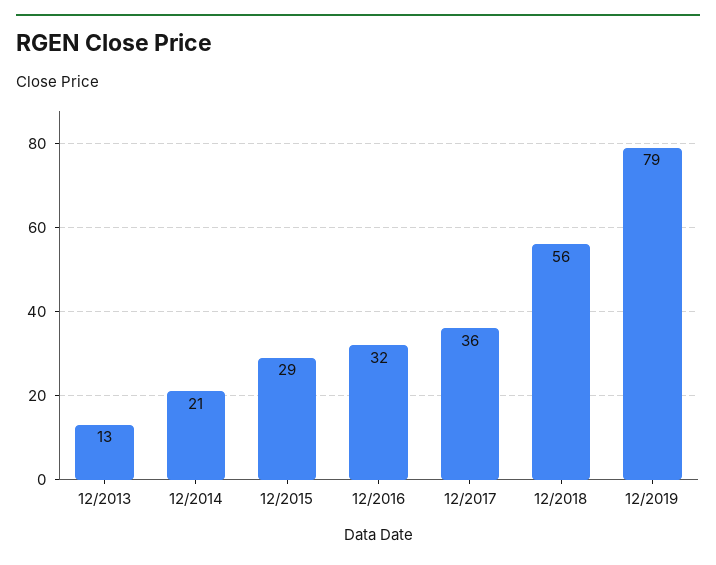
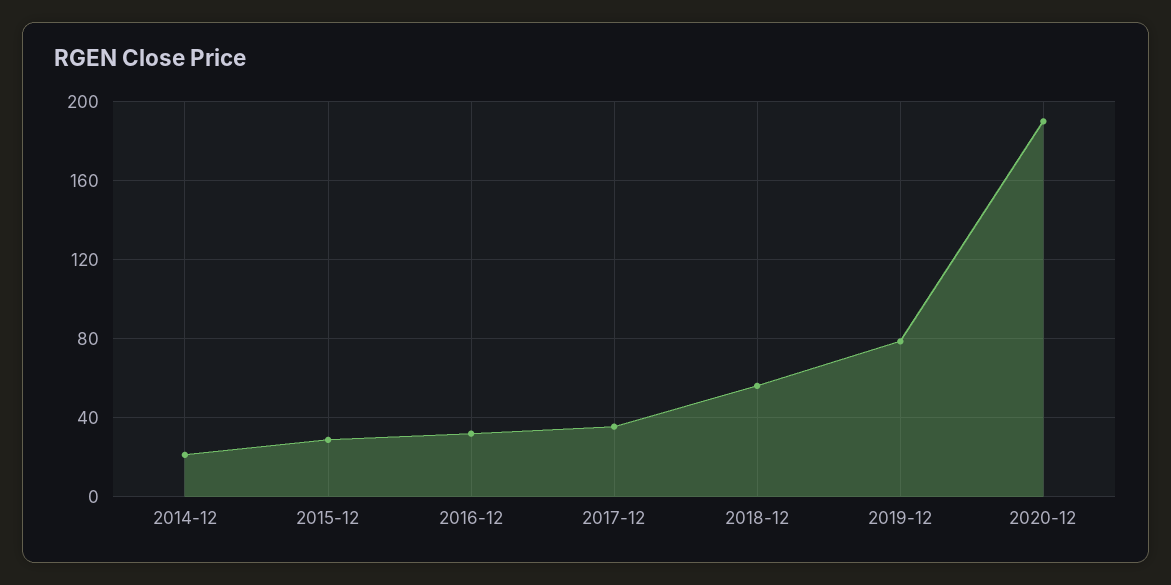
12/2013: 13 -> none
2020-12: none -> 190

